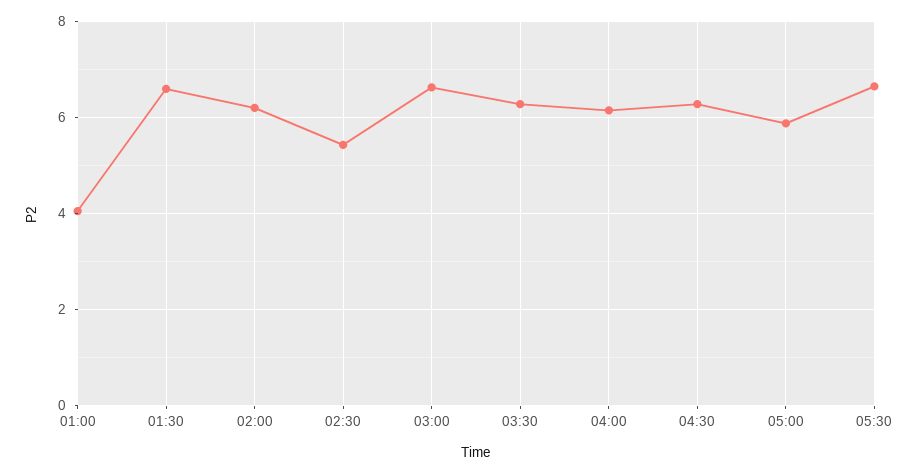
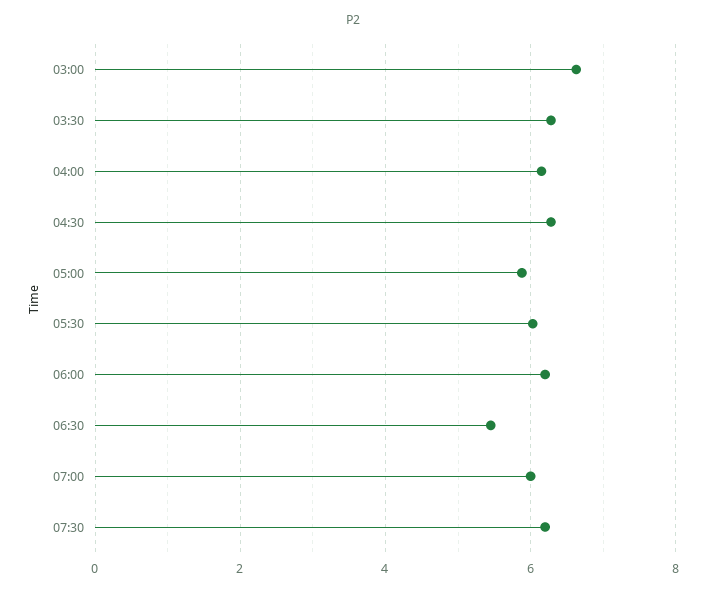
01:00: 4 -> none
01:30: 6.6 -> none
02:00: 6.2 -> none
02:30: 5.4 -> none
05:30: 6.6 -> 6
06:00: none -> 6.2
06:30: none -> 5.4
07:00: none -> 6
07:30: none -> 6.2

